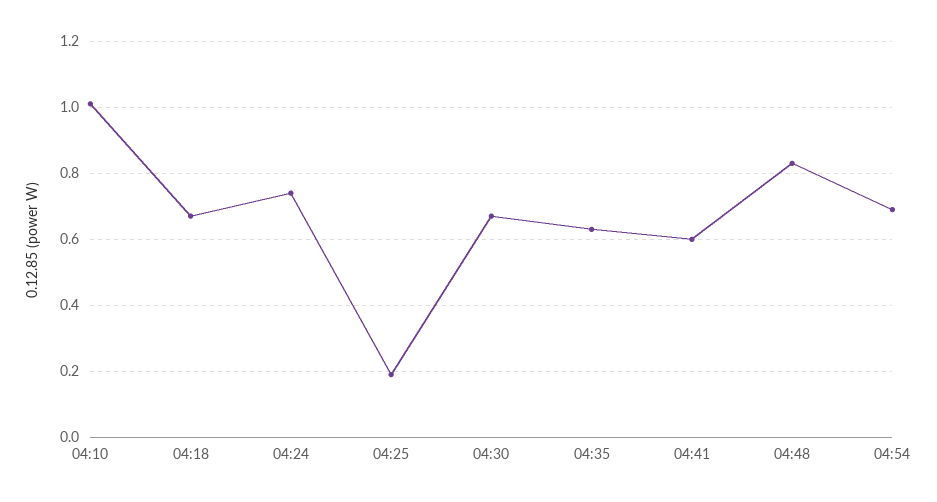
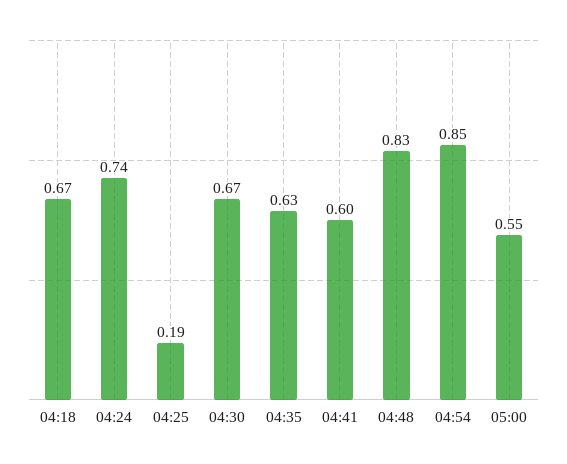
04:10: 1 -> none
04:54: 0.7 -> 0.85
05:00: none -> 0.55

